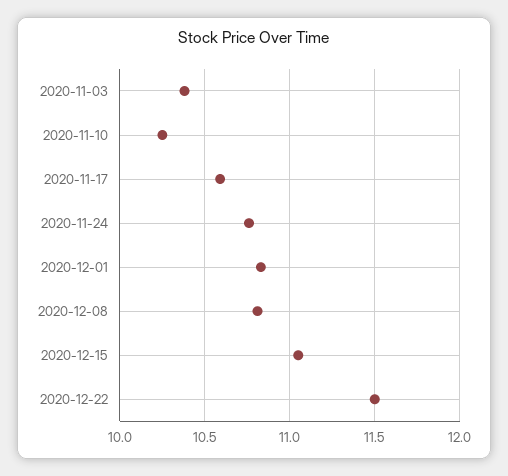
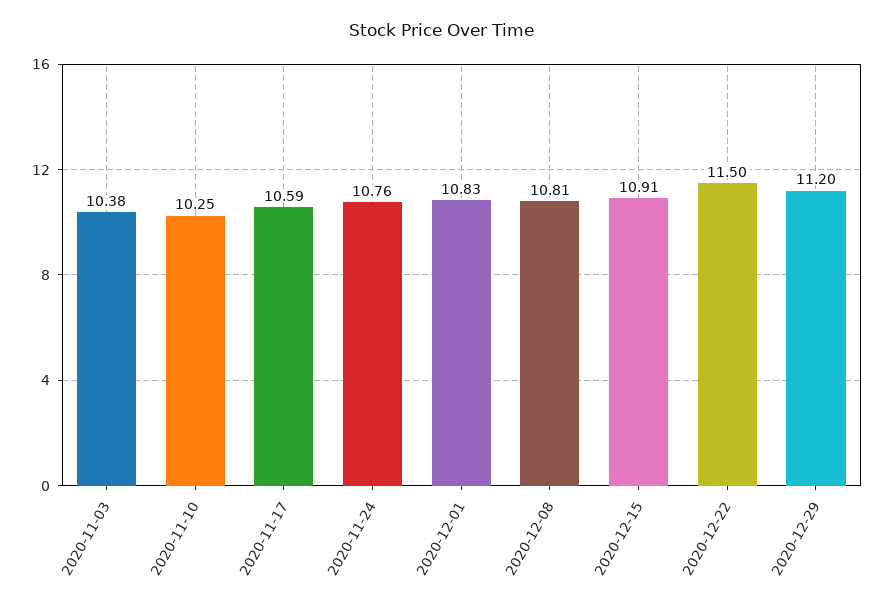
2020-12-15: 11.05 -> 10.91
2020-12-29: none -> 11.2

